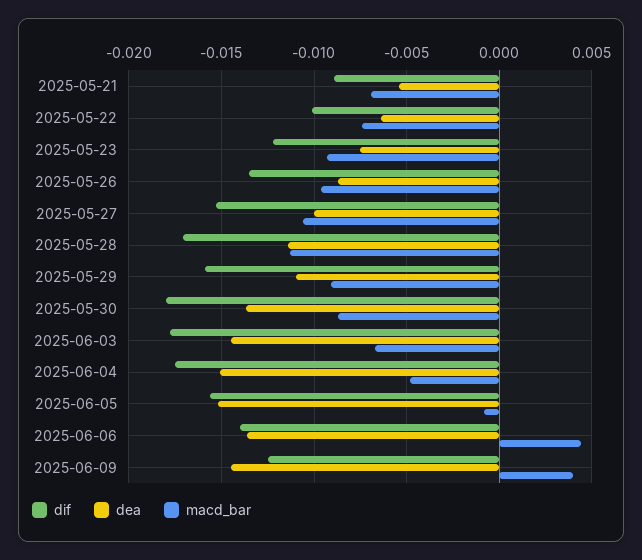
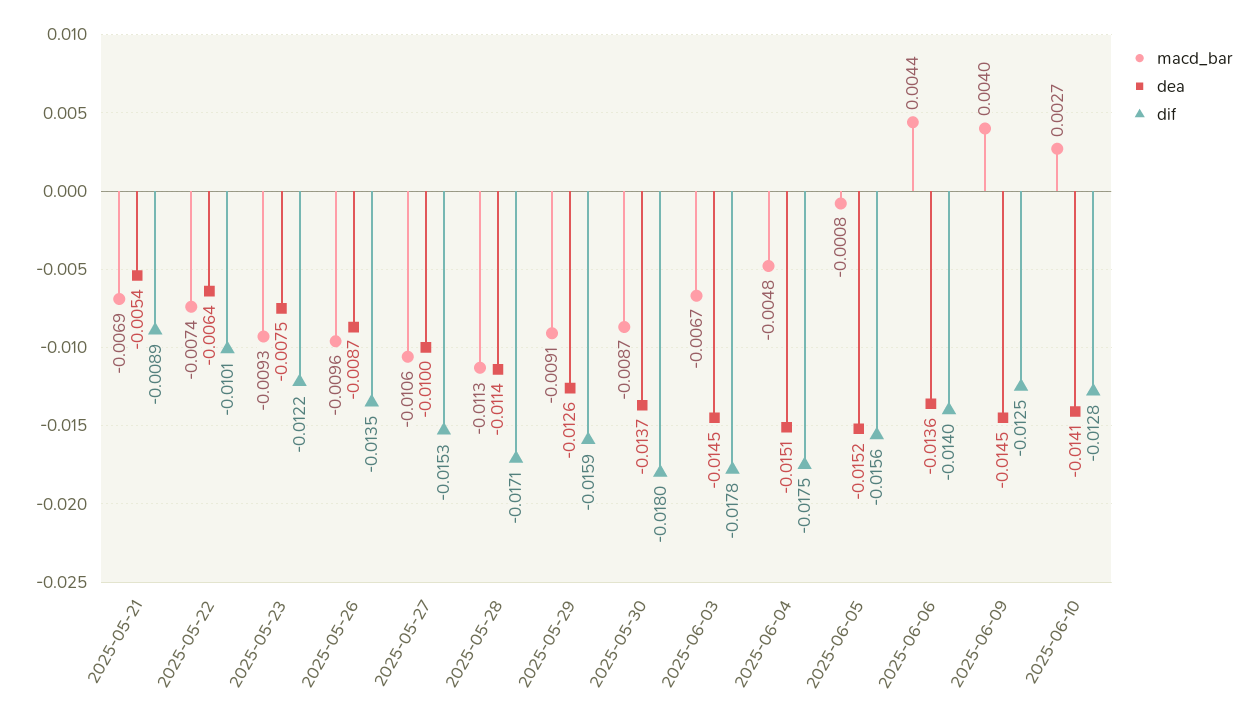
dea, 2025-05-29: -0.011 -> -0.0126
macd_bar, 2025-06-10: none -> 0.0027
dea, 2025-06-10: none -> -0.0141
dif, 2025-06-10: none -> -0.0128

